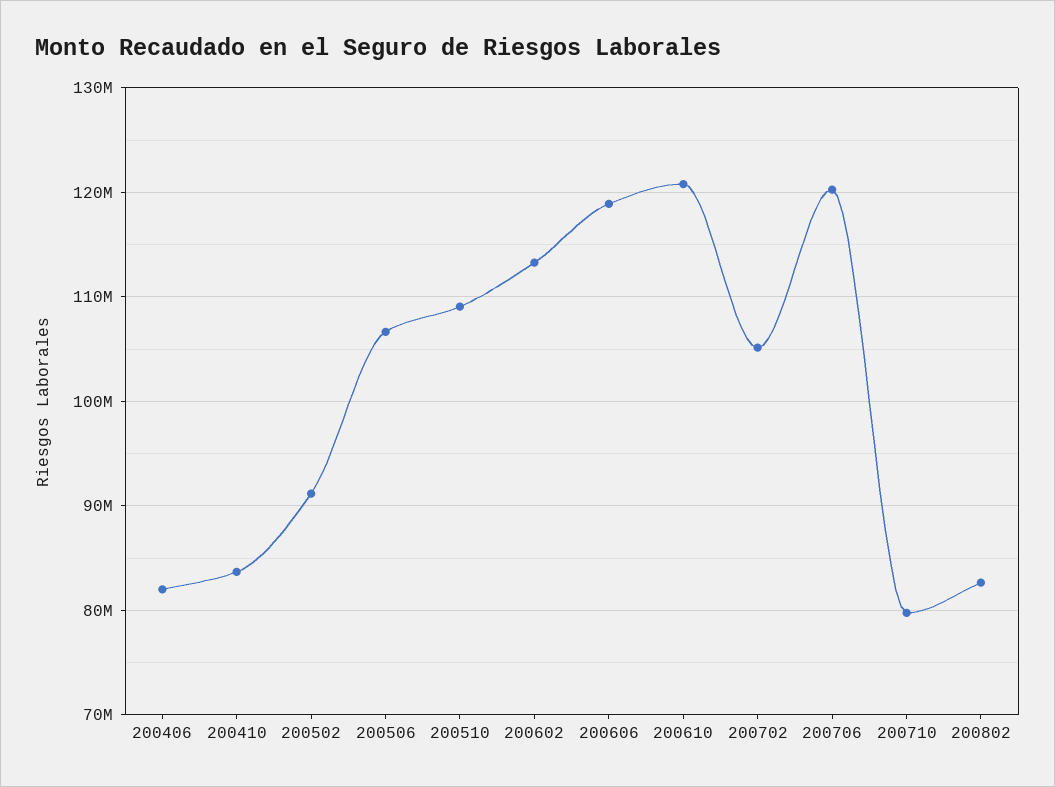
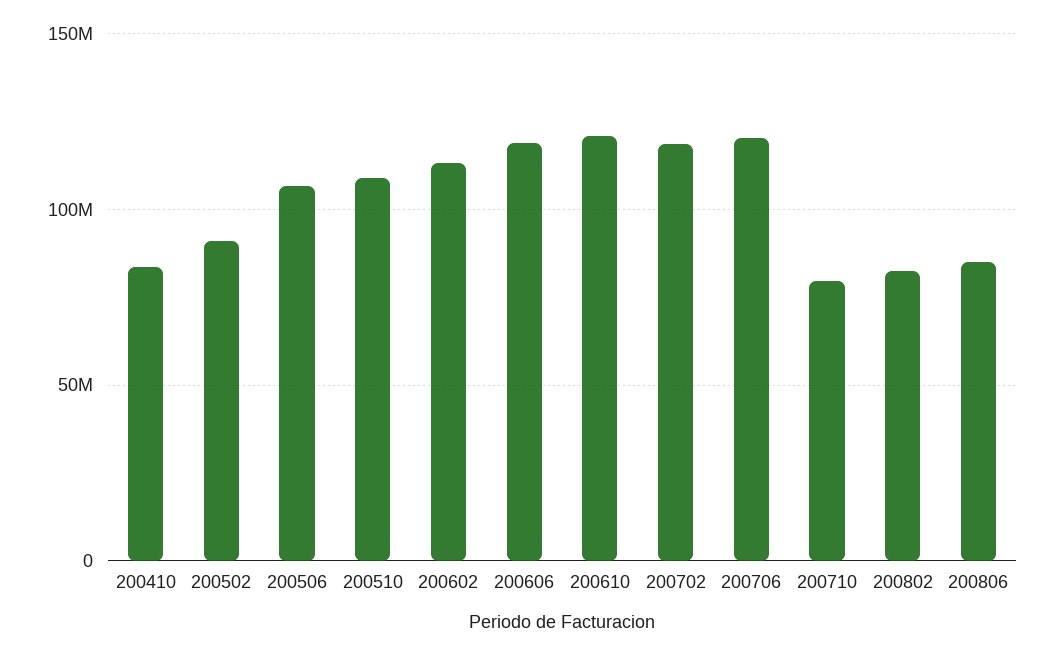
200406: 82000000 -> none
200702: 105000000 -> 120000000
200806: none -> 85000000

